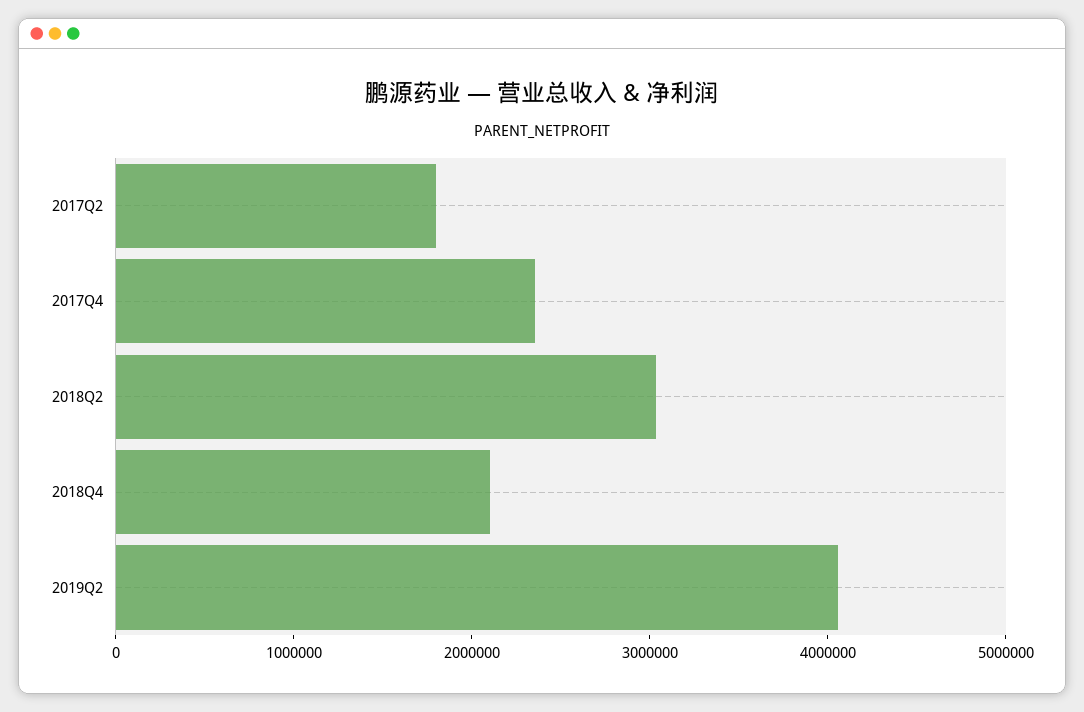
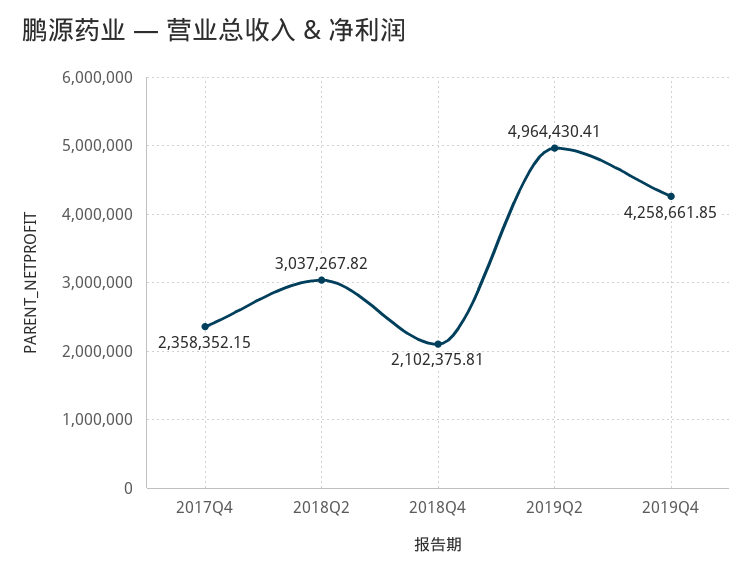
2017Q2: 1800000 -> none
2019Q2: 4000000 -> 4964430.41
2019Q4: none -> 4258661.85

